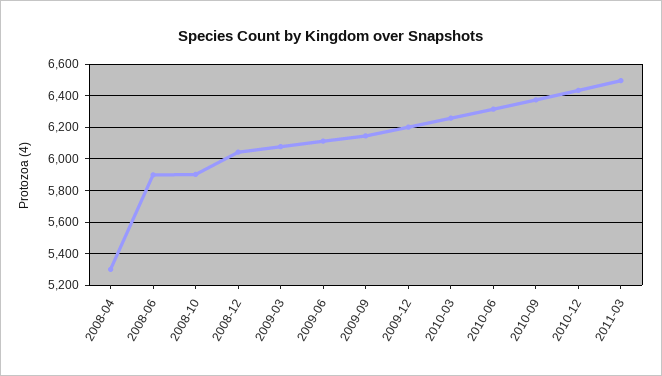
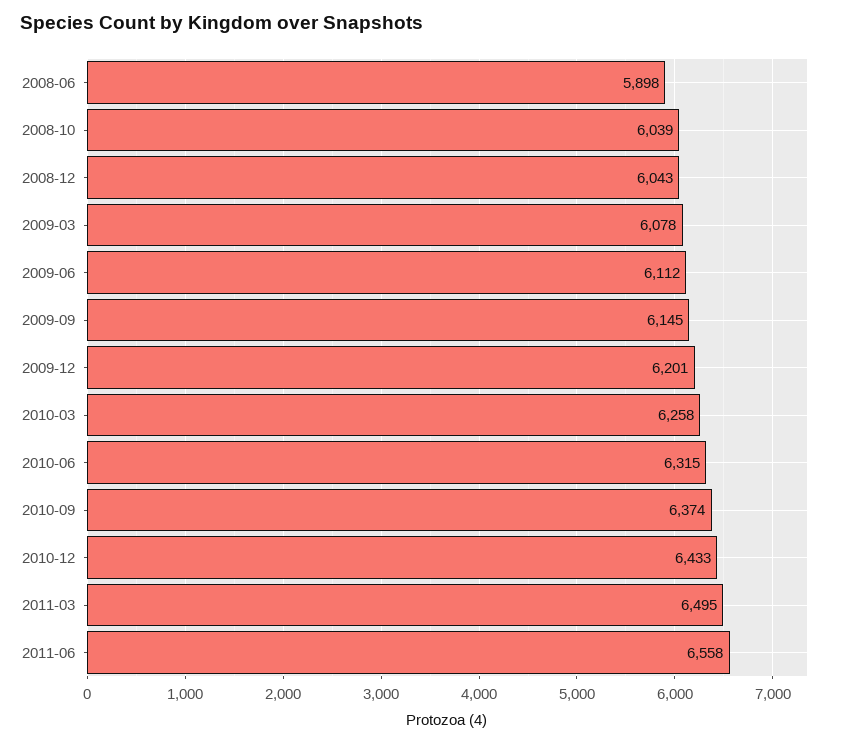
2008-04: 5300 -> none
2008-10: 5900 -> 6039
2011-06: none -> 6558

